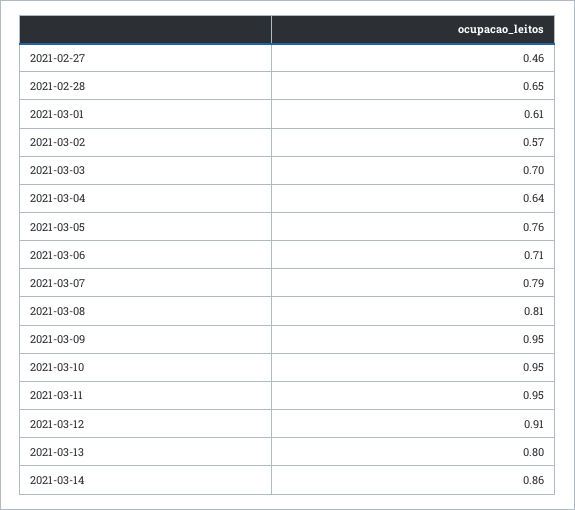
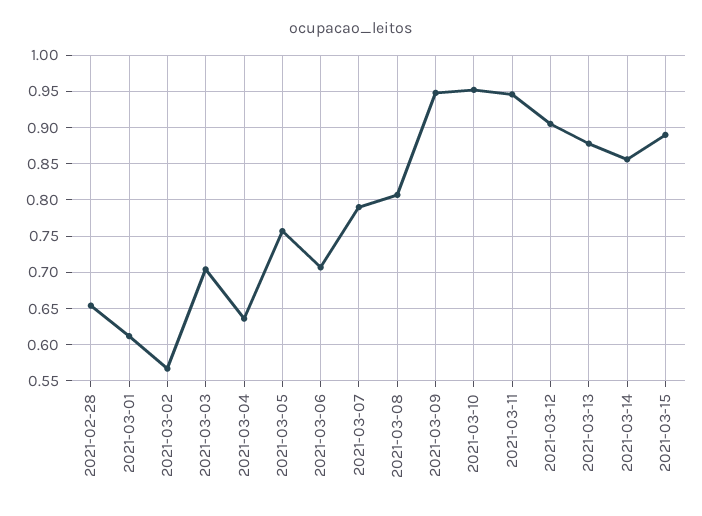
2021-02-27: 0.46 -> none
2021-03-13: 0.8 -> 0.88
2021-03-15: none -> 0.89

